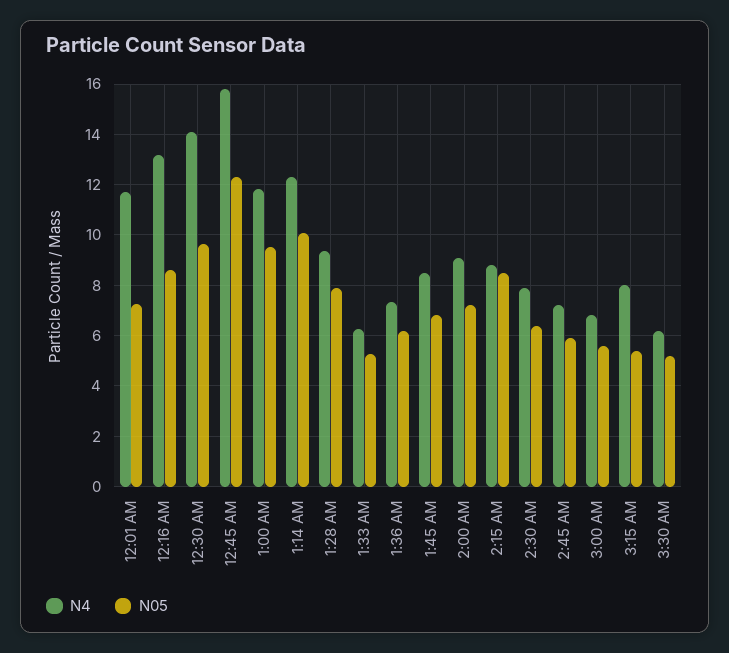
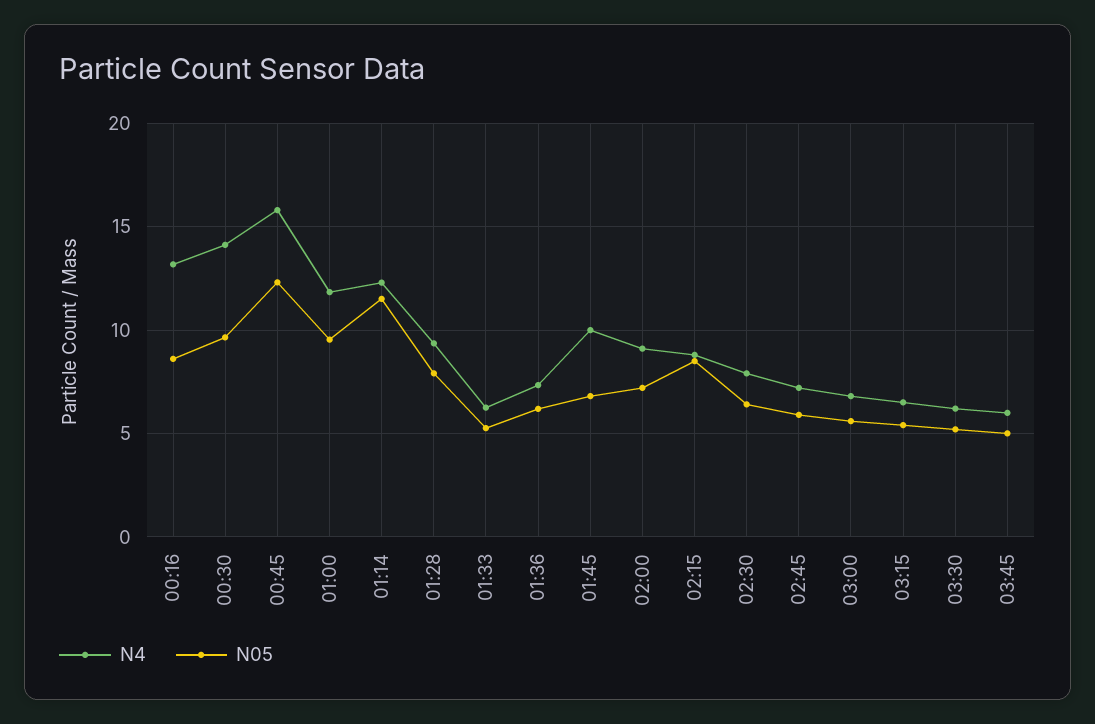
N4, 12:01 AM: 11.75 -> none
N05, 12:01 AM: 7.25 -> none
N05, 1:14 AM: 10 -> 11.5
N4, 1:45 AM: 8.5 -> 10
N4, 3:15 AM: 8 -> 6.5
N4, 03:45: none -> 6
N05, 03:45: none -> 5

